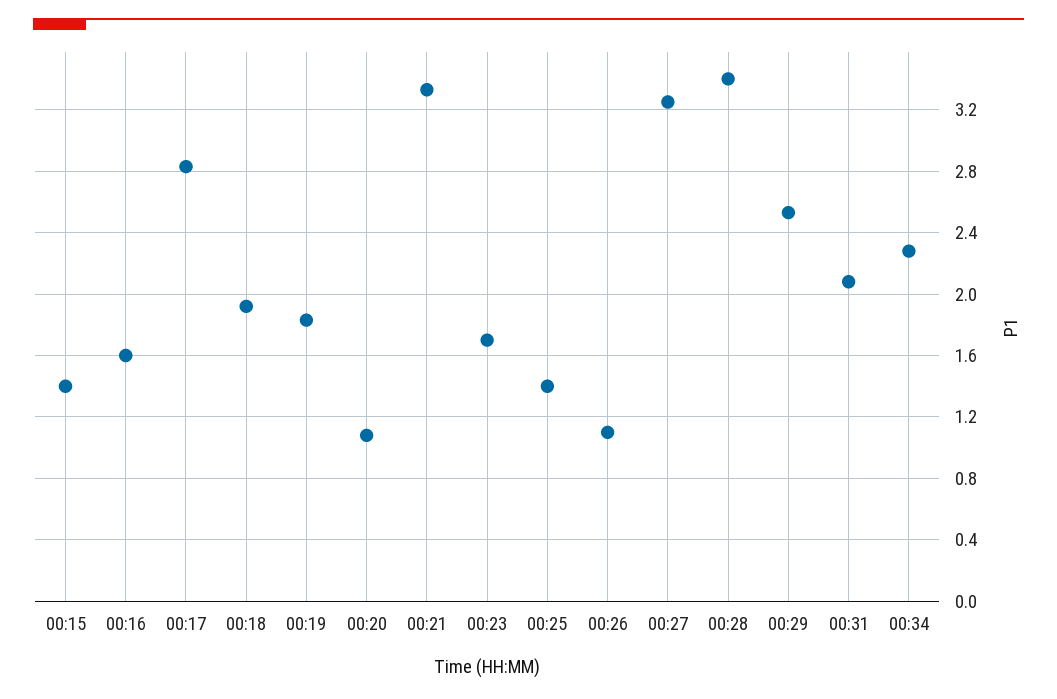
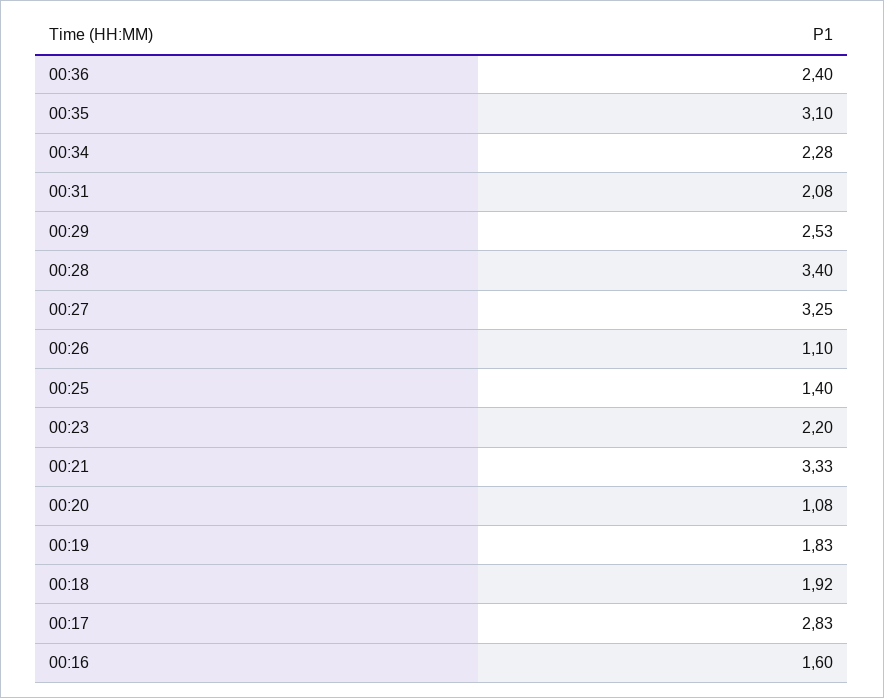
00:15: 1.4 -> none
00:23: 1.7 -> 2.2
00:36: none -> 2.4
00:35: none -> 3.1

